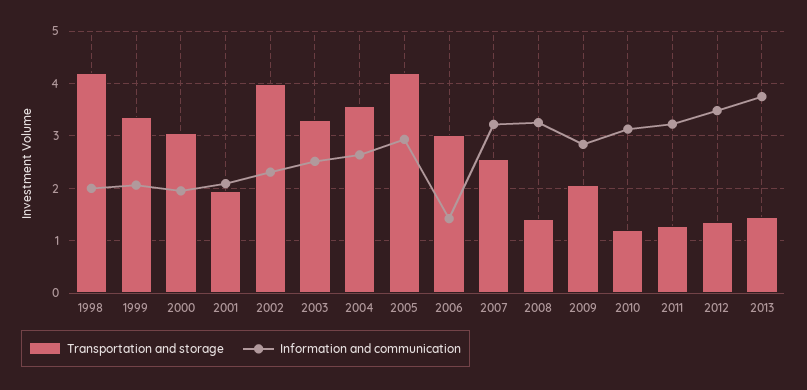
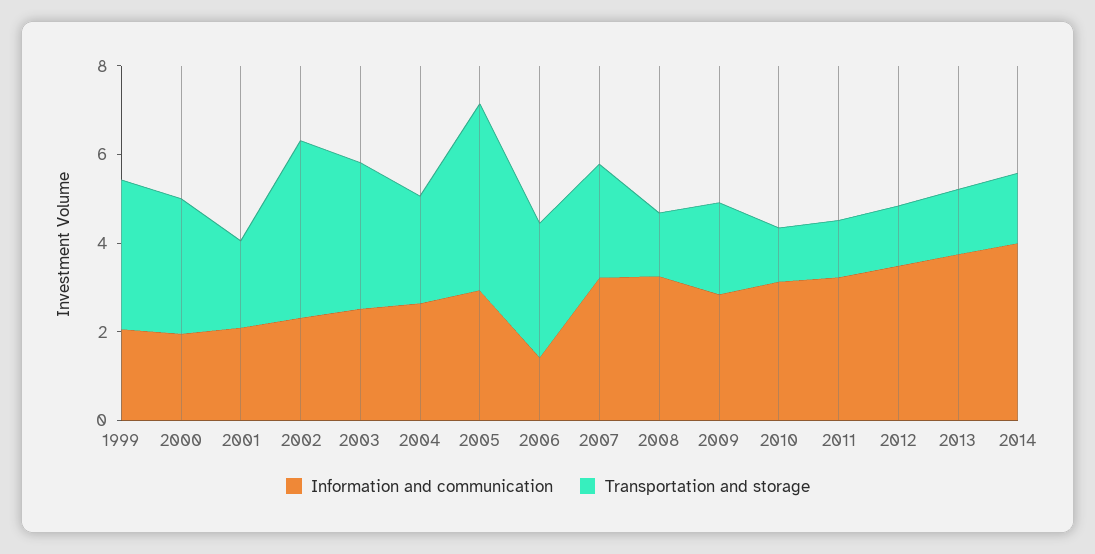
Transportation and storage, 1998: 4.2 -> none
Information and communication, 1998: 2 -> none
Transportation and storage, 2004: 3.6 -> 2.5
Information and communication, 2014: none -> 4
Transportation and storage, 2014: none -> 1.5

